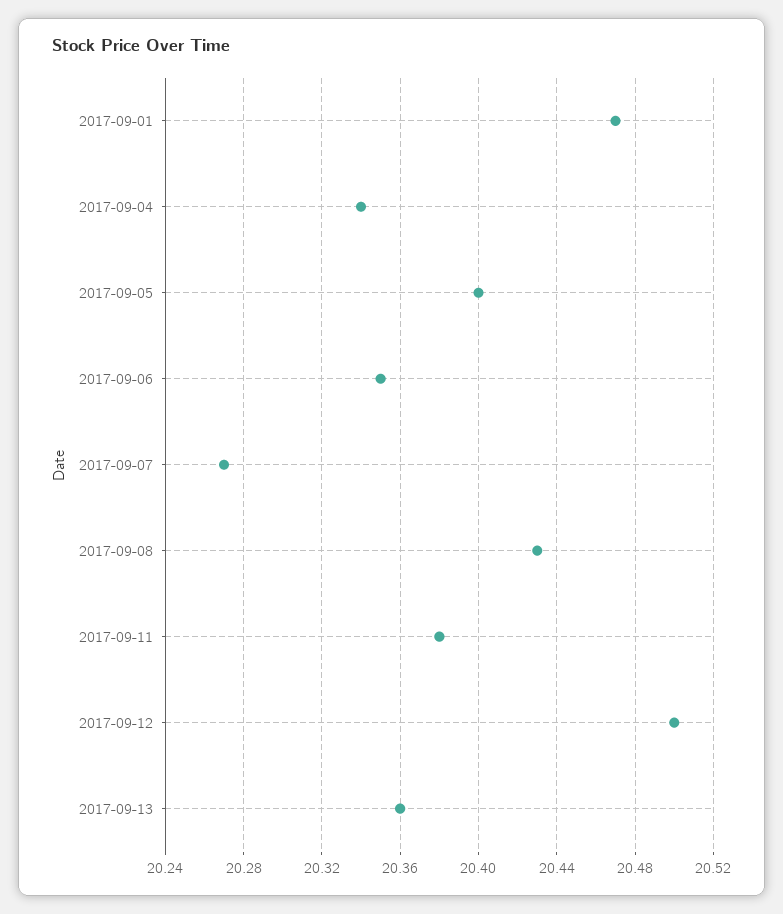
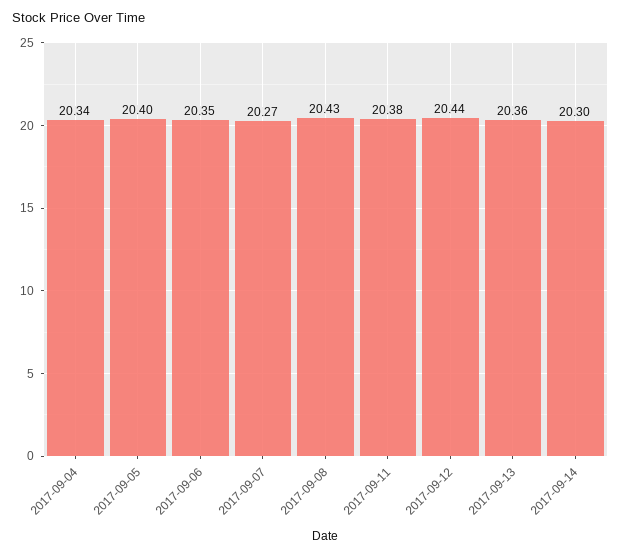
2017-09-01: 20.47 -> none
2017-09-12: 20.5 -> 20.44
2017-09-14: none -> 20.3

